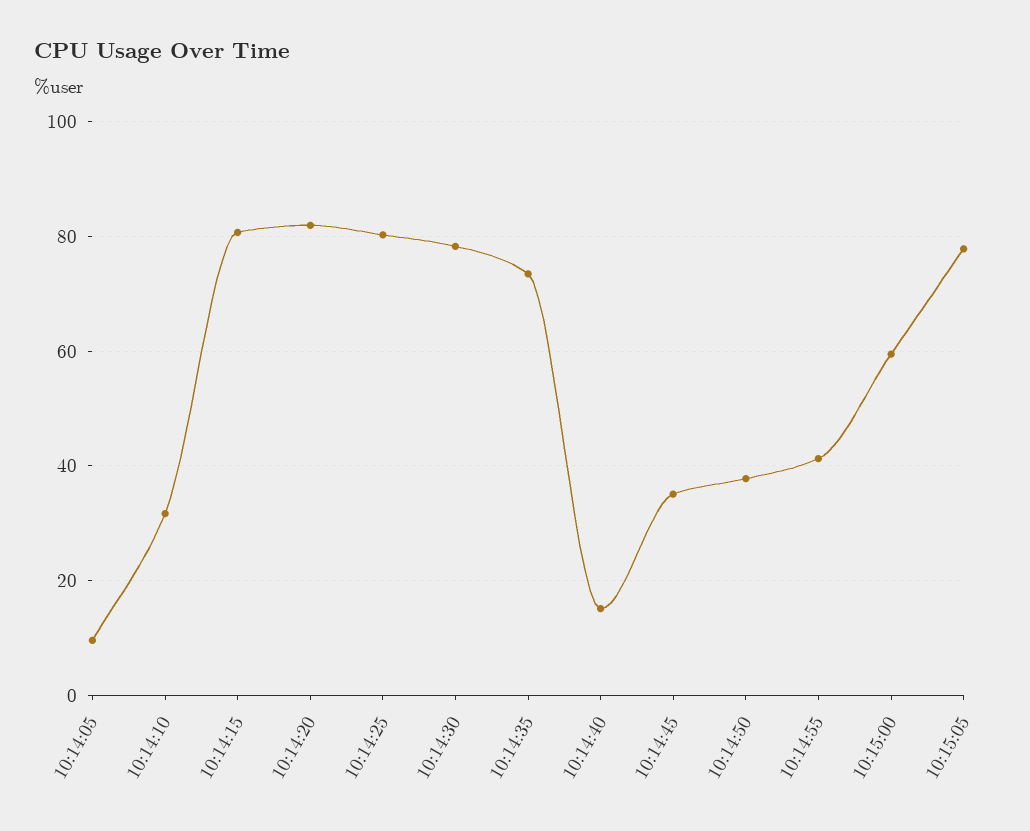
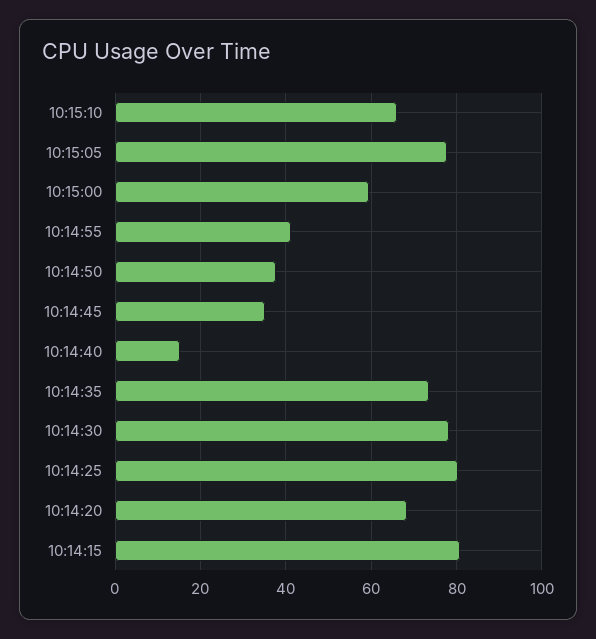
10:14:05: 10 -> none
10:14:10: 32 -> none
10:14:20: 82 -> 68
10:15:10: none -> 66

